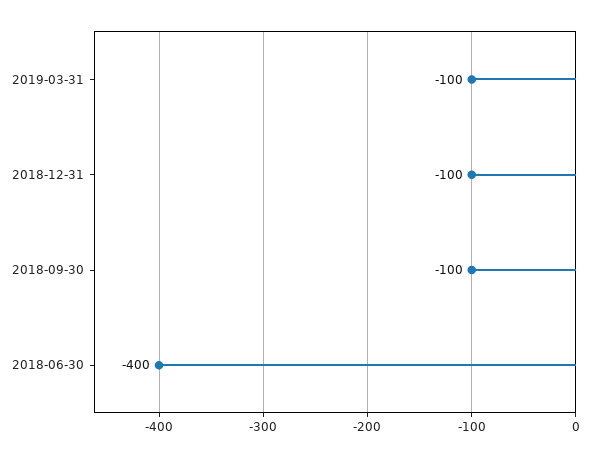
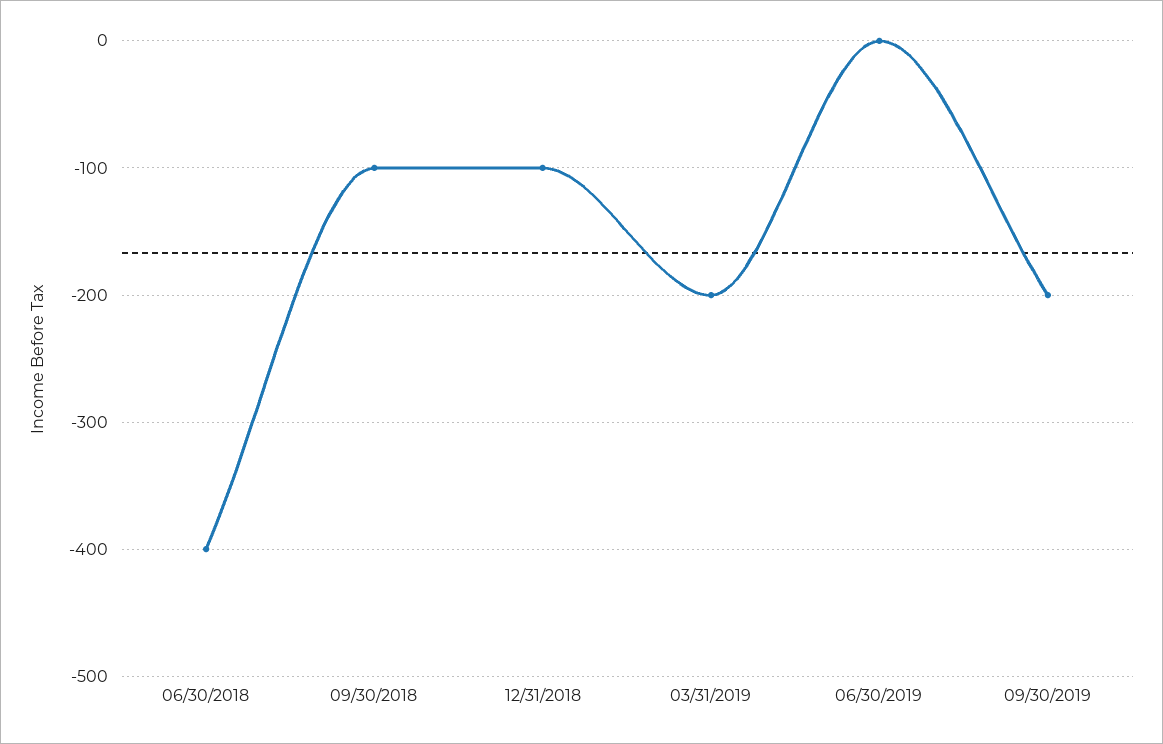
2019-03-31: -100 -> -200
06/30/2019: none -> 0
09/30/2019: none -> -200

